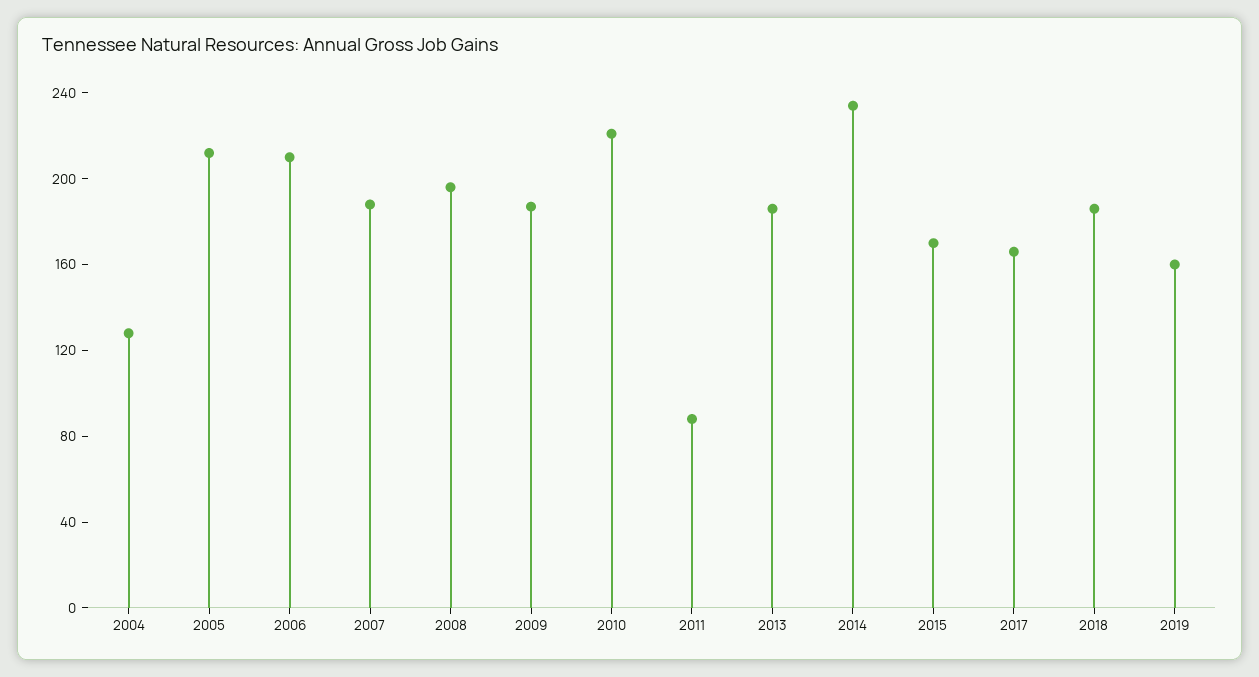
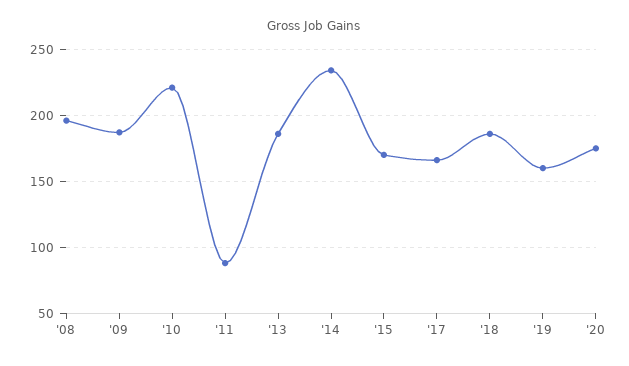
2004: 130 -> none
2005: 210 -> none
2006: 210 -> none
2007: 190 -> none
'20: none -> 175

